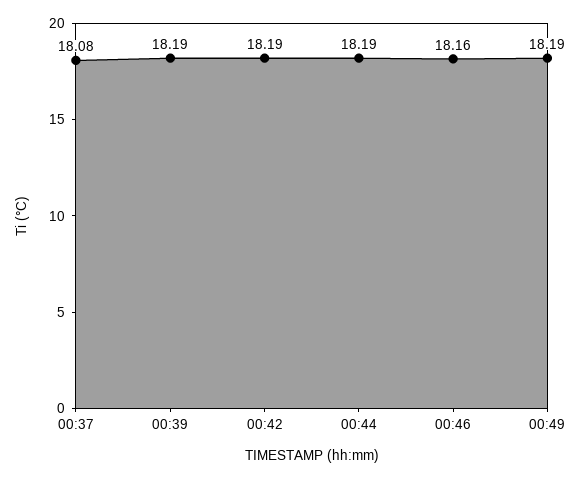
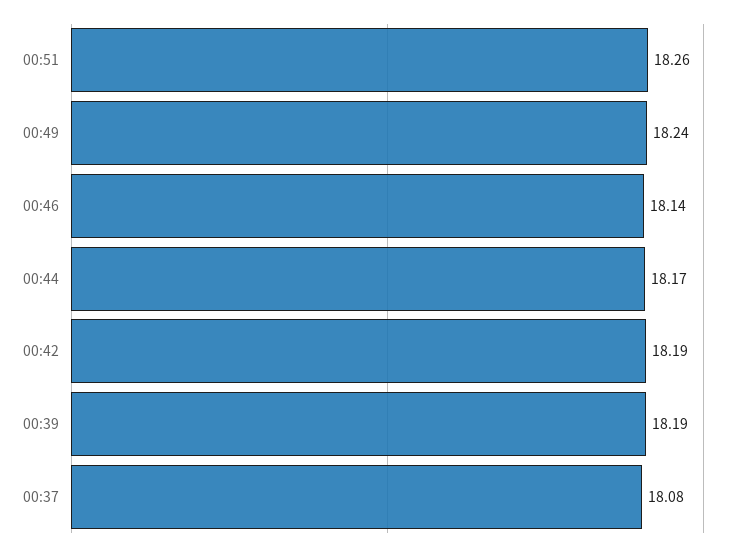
00:44: 18.19 -> 18.17
00:46: 18.16 -> 18.14
00:49: 18.19 -> 18.24
00:51: none -> 18.26

